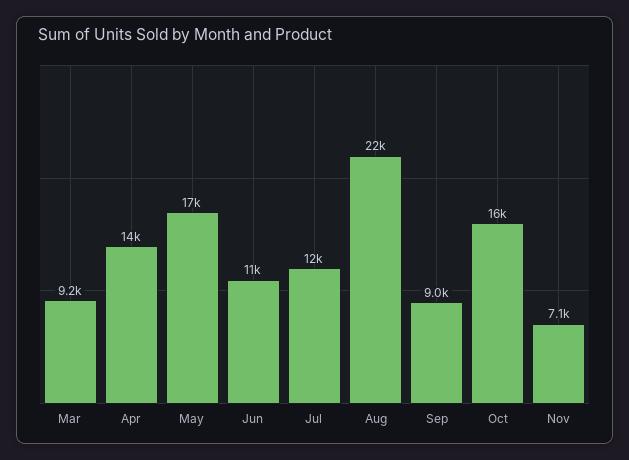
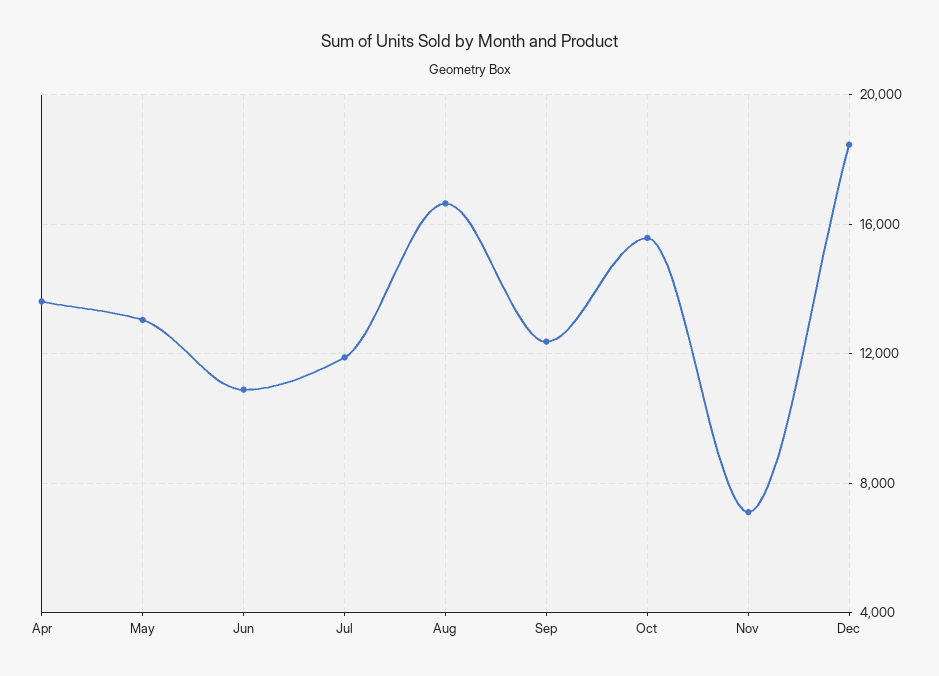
Mar: 9200 -> none
May: 17000 -> 13000
Aug: 22000 -> 16500
Sep: 9000 -> 12500
Dec: none -> 18500

